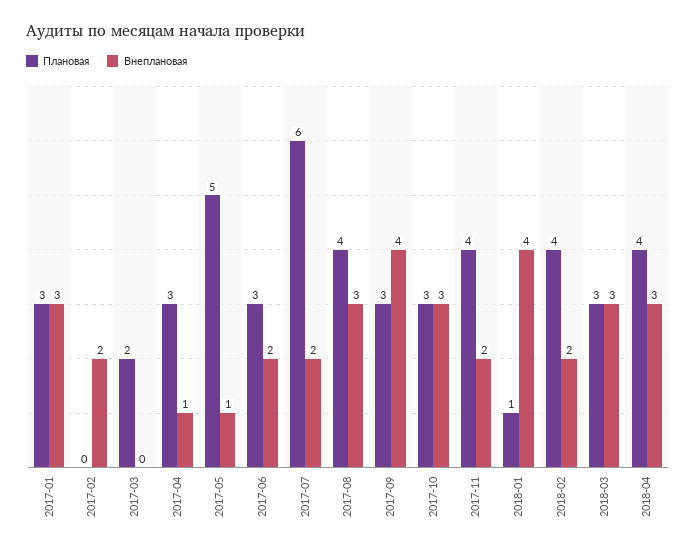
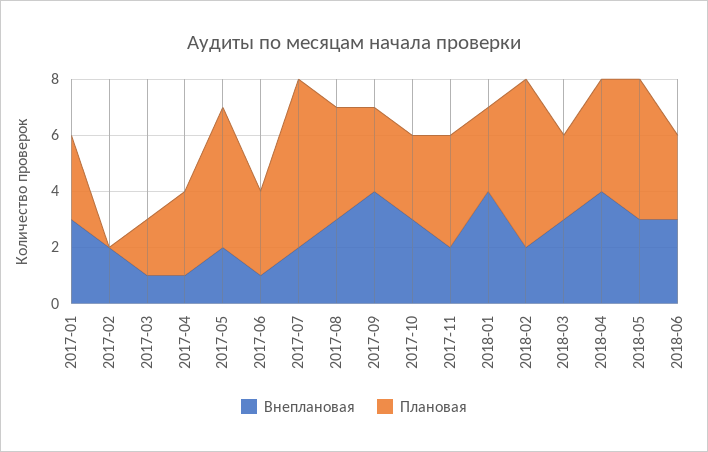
Внеплановая, 2017-03: 0 -> 1
Внеплановая, 2017-05: 1 -> 2
Внеплановая, 2017-06: 2 -> 1
Плановая, 2018-01: 1 -> 3
Плановая, 2018-02: 4 -> 6
Внеплановая, 2018-04: 3 -> 4
Внеплановая, 2018-05: none -> 3
Плановая, 2018-05: none -> 5
Внеплановая, 2018-06: none -> 3
Плановая, 2018-06: none -> 3

